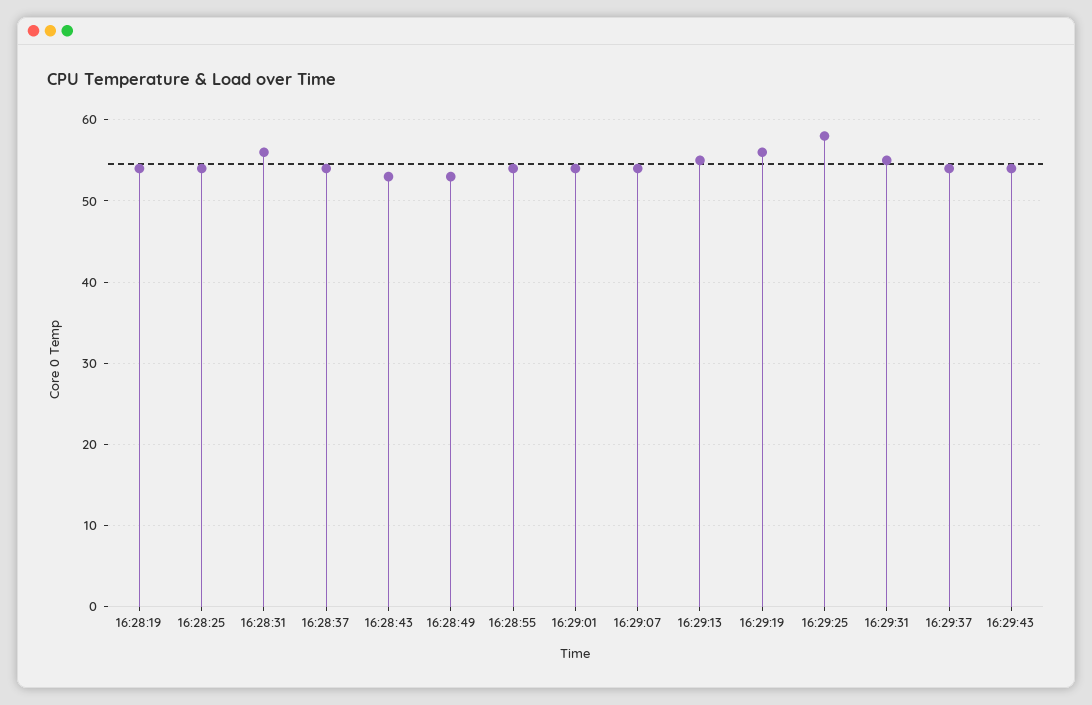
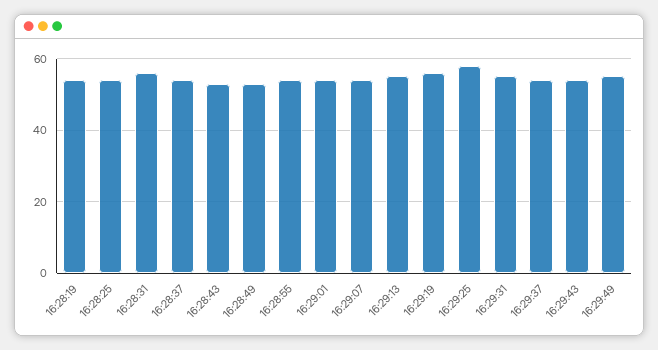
16:29:49: none -> 55

